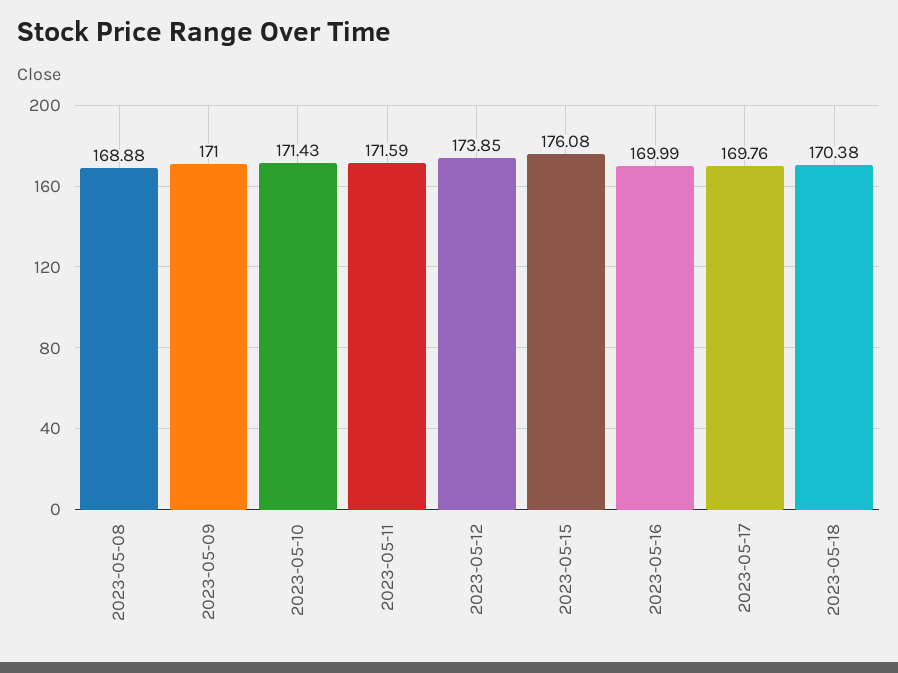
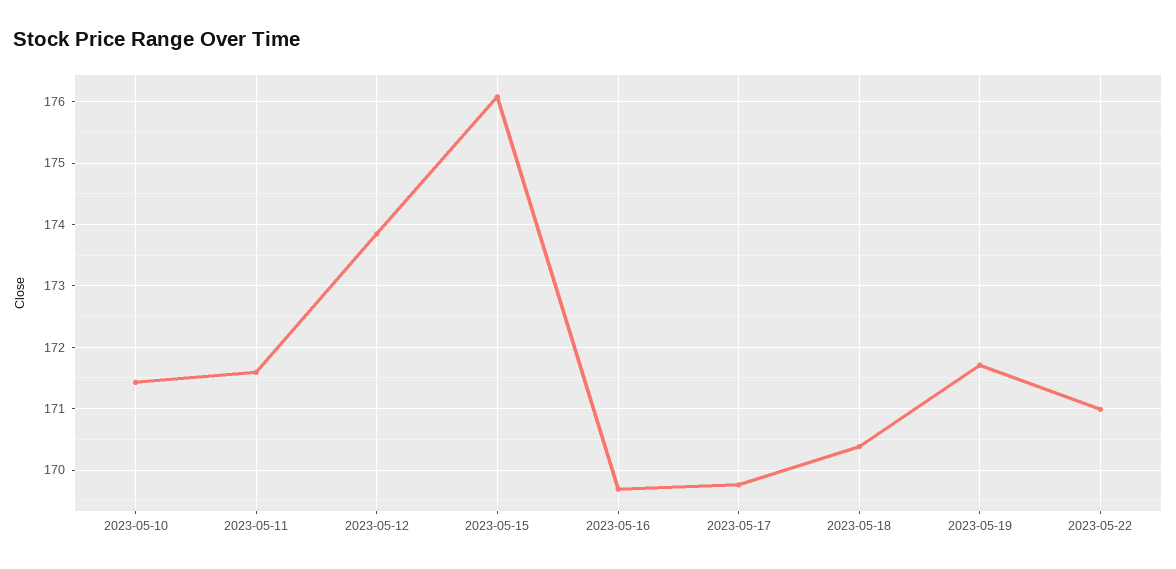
2023-05-08: 168.88 -> none
2023-05-09: 171 -> none
2023-05-16: 169.99 -> 169.7
2023-05-19: none -> 171.7
2023-05-22: none -> 171

